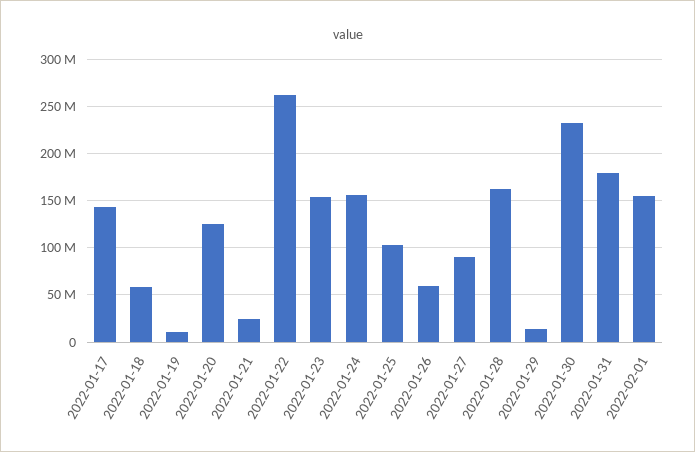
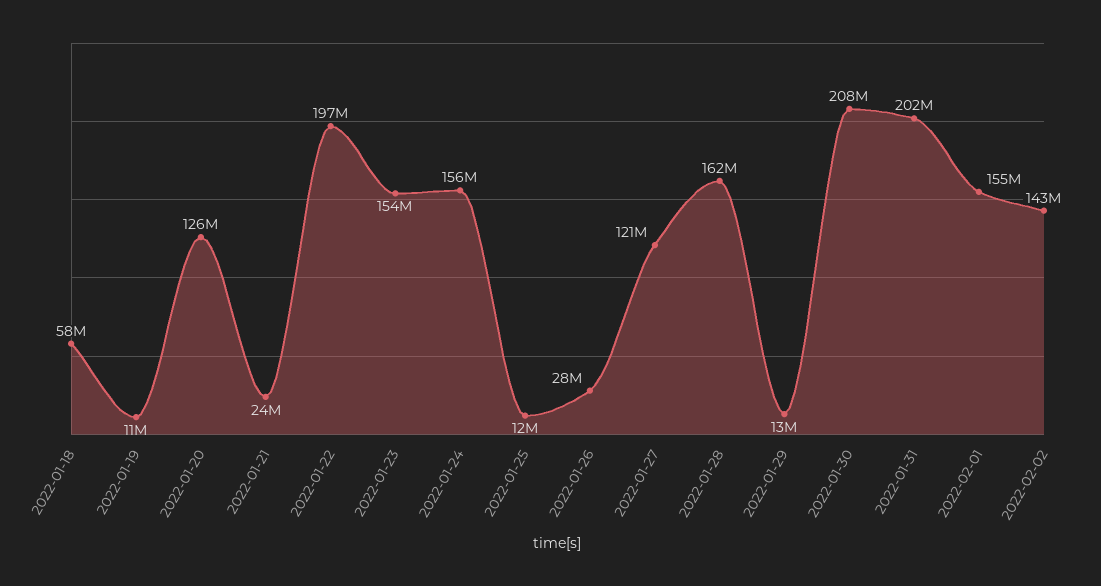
2022-01-17: 140000000 -> none
2022-01-22: 260000000 -> 197000000
2022-01-25: 100000000 -> 12000000
2022-01-26: 60000000 -> 28000000
2022-01-27: 90000000 -> 121000000
2022-01-30: 230000000 -> 208000000
2022-01-31: 180000000 -> 202000000
2022-02-02: none -> 143000000

